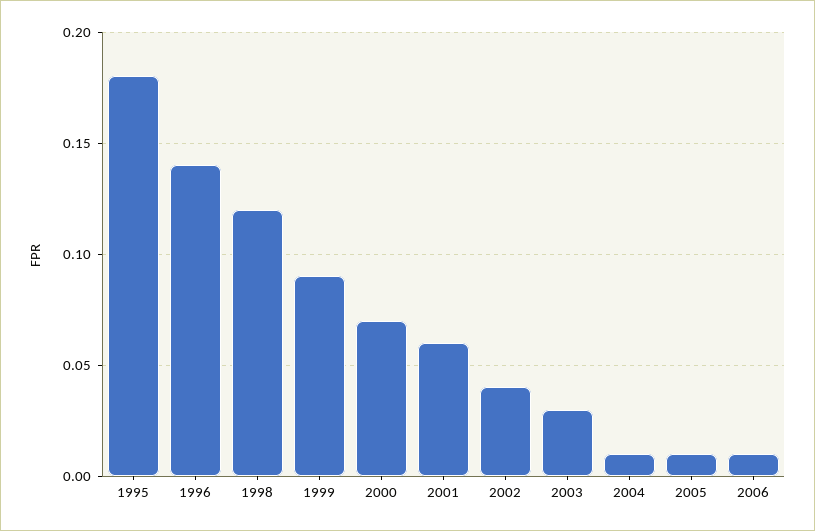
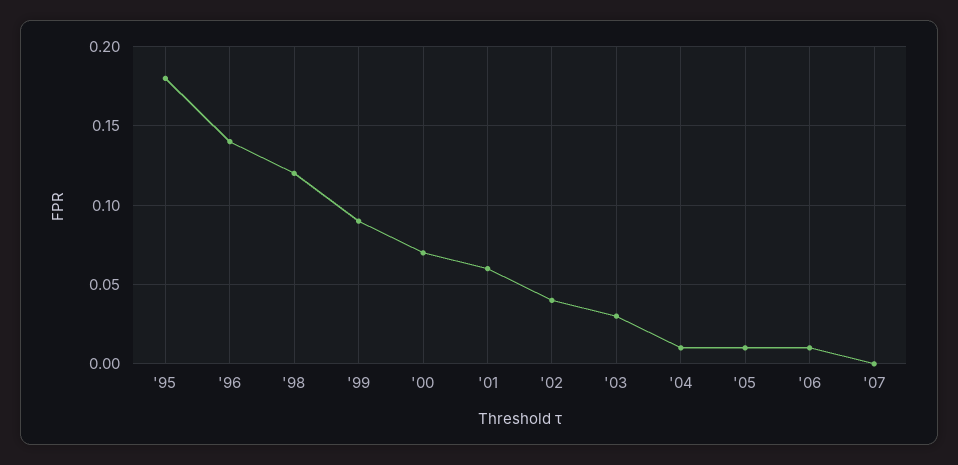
'07: none -> 0

